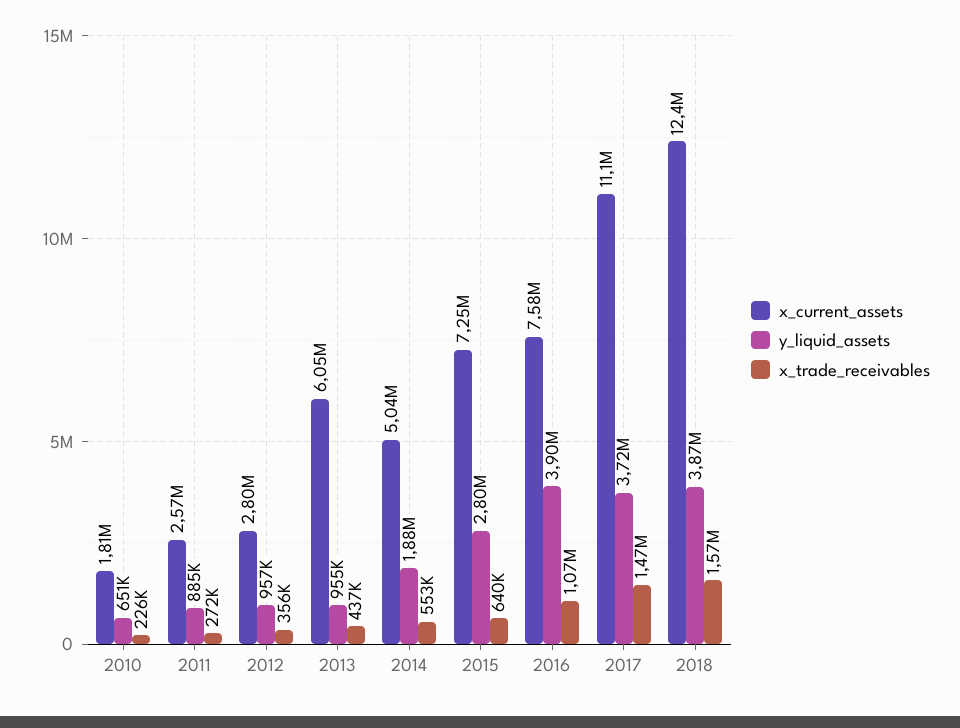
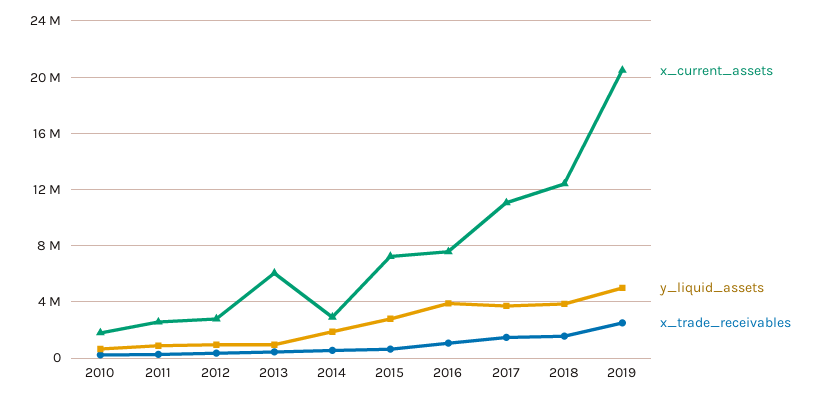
x_current_assets, 2014: 5040000 -> 3000000
x_current_assets, 2019: none -> 20500000
y_liquid_assets, 2019: none -> 5000000
x_trade_receivables, 2019: none -> 2500000

